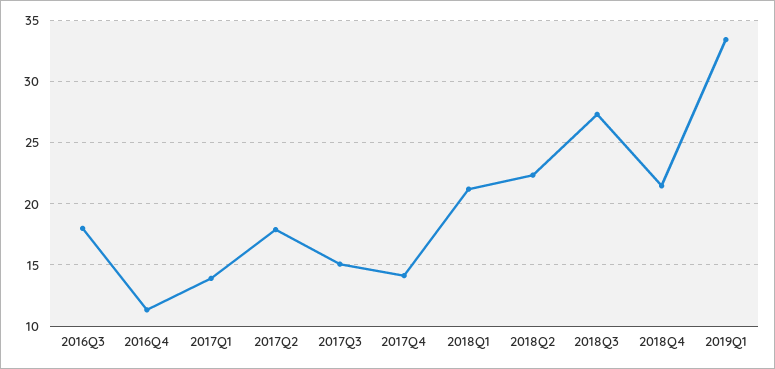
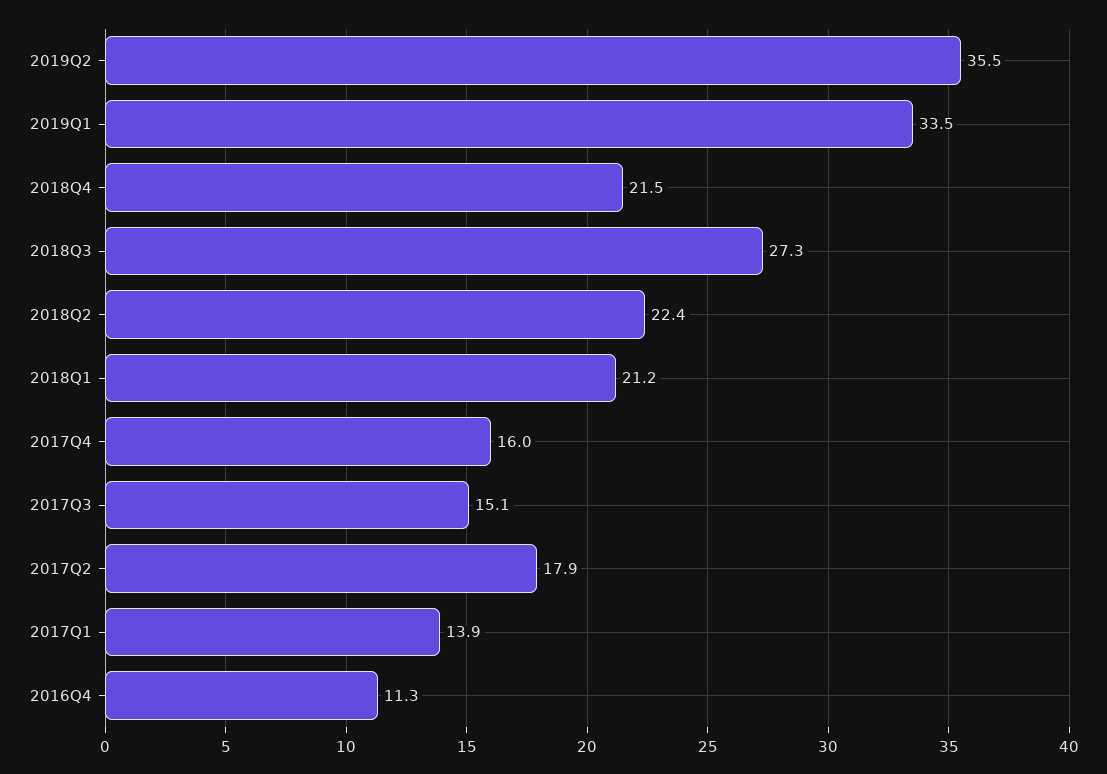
2016Q3: 18 -> none
2017Q4: 14 -> 16
2019Q2: none -> 35.5

